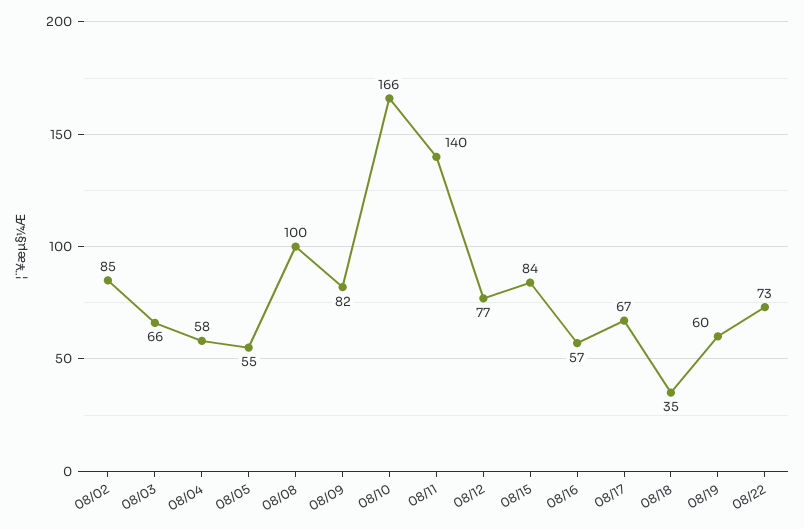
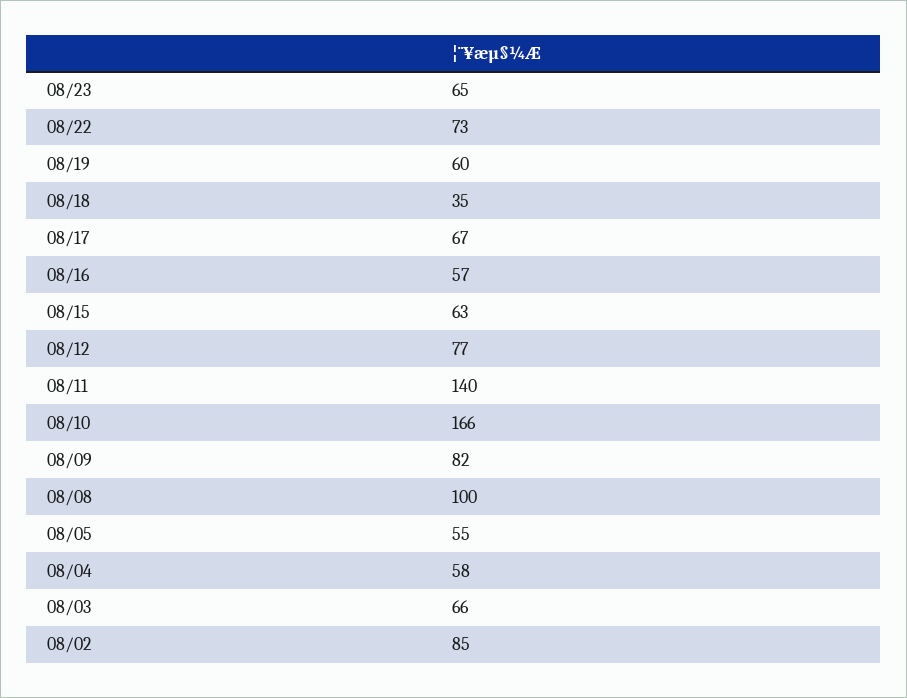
08/15: 84 -> 63
08/23: none -> 65

